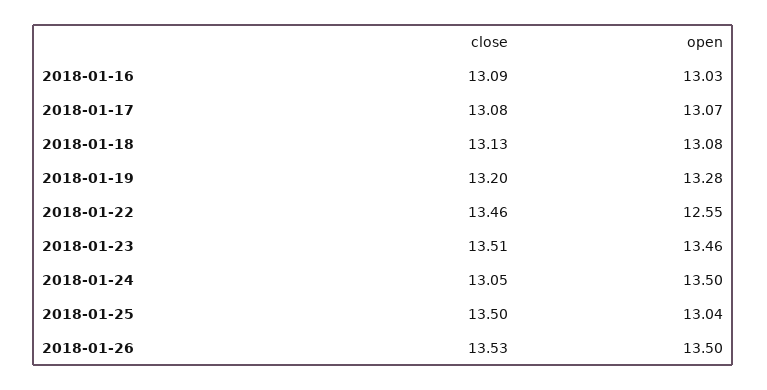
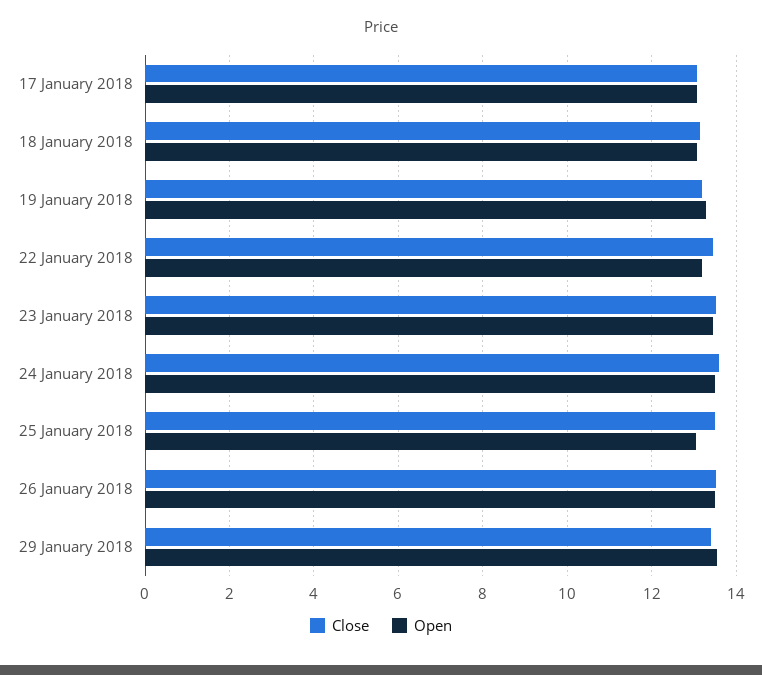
close, 2018-01-16: 13.09 -> none
open, 2018-01-16: 13.03 -> none
open, 2018-01-22: 12.55 -> 13.2
close, 2018-01-24: 13.05 -> 13.6
close, 29 January 2018: none -> 13.4
open, 29 January 2018: none -> 13.6

